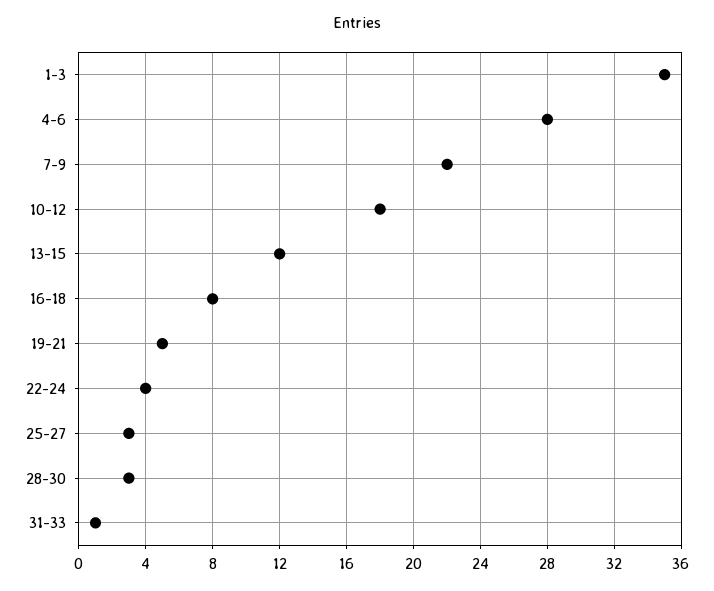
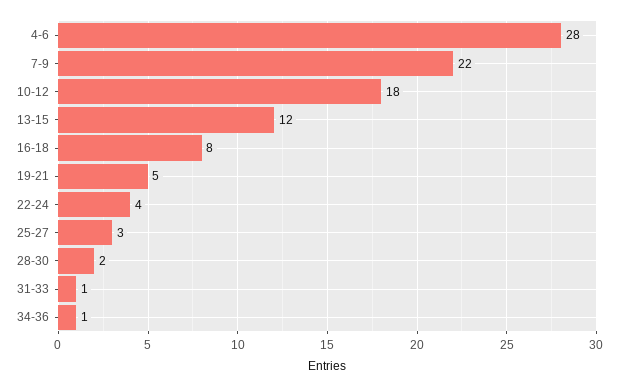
1-3: 35 -> none
28-30: 3 -> 2
34-36: none -> 1

